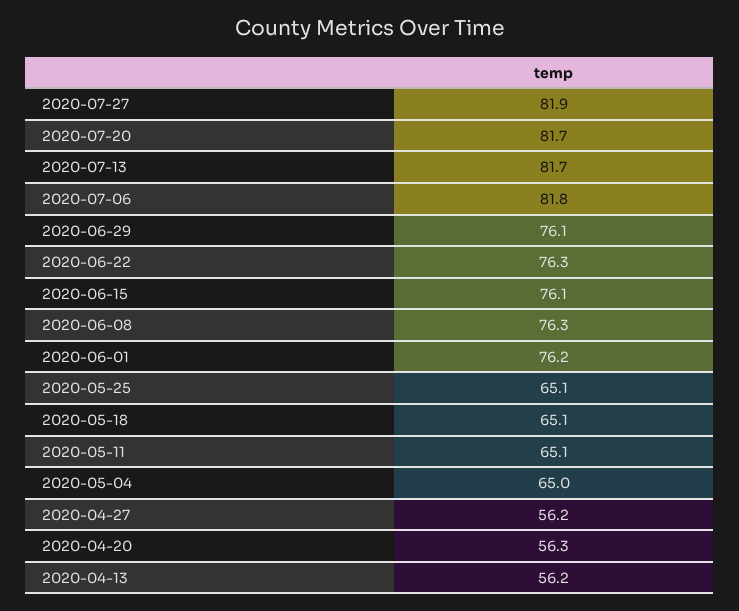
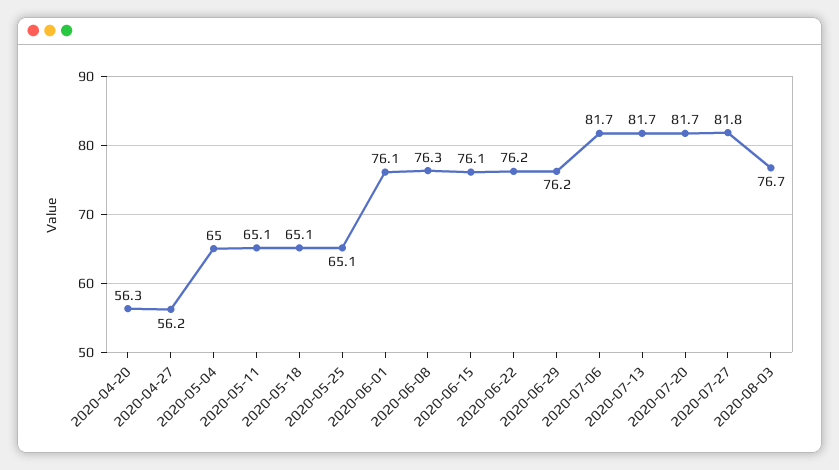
2020-07-27: 81.9 -> 81.8
2020-07-06: 81.8 -> 81.7
2020-06-29: 76.1 -> 76.2
2020-06-22: 76.3 -> 76.2
2020-06-01: 76.2 -> 76.1
2020-04-13: 56.2 -> none
2020-08-03: none -> 76.7

